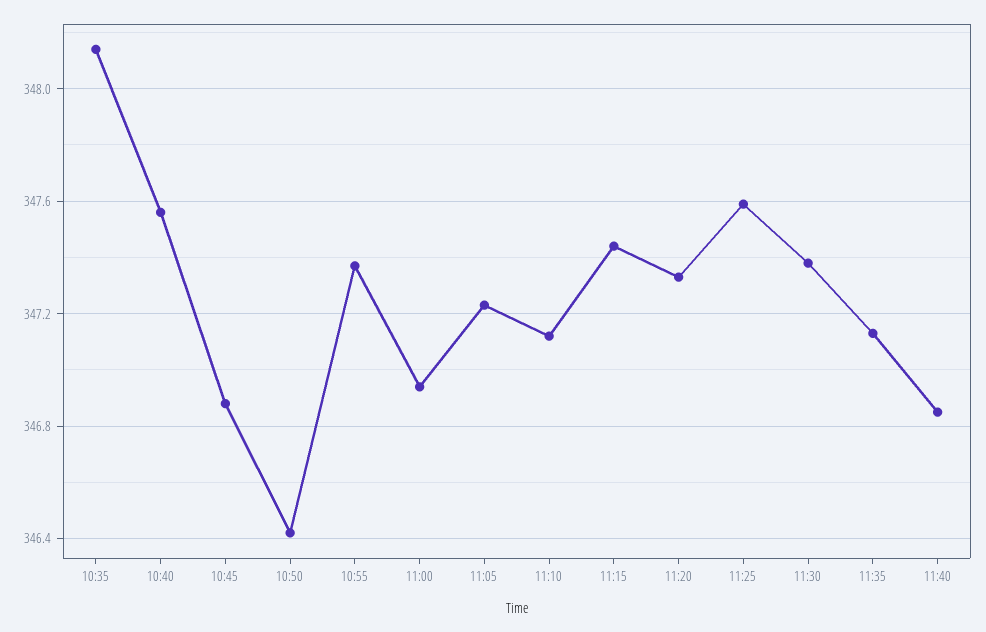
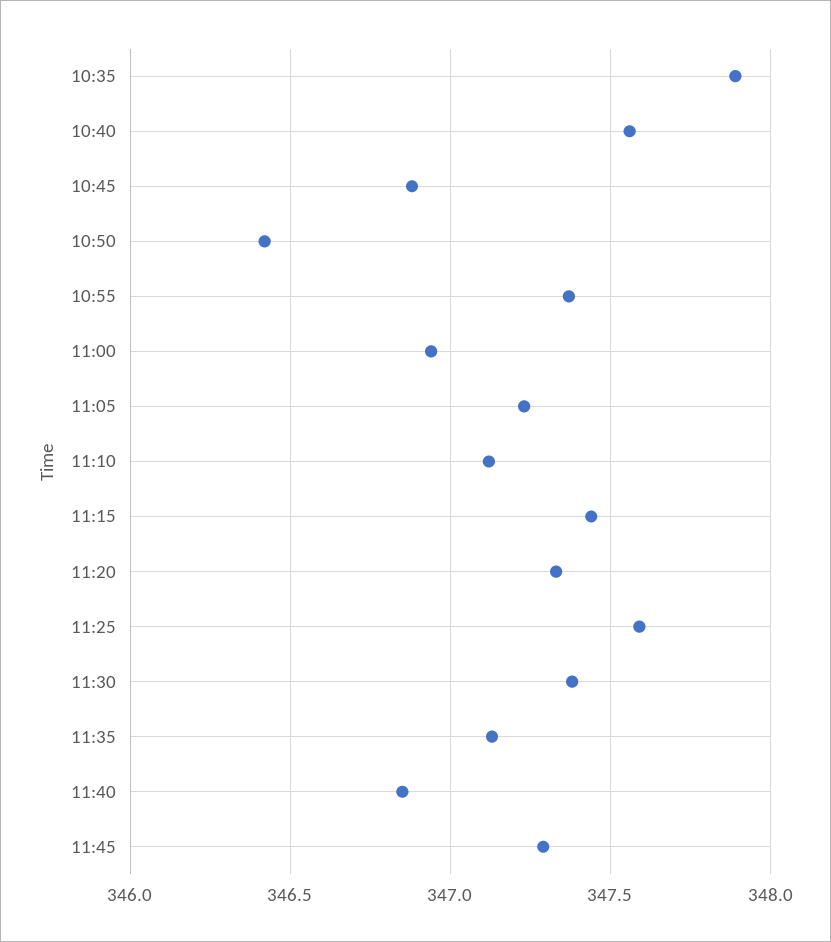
10:35: 348.15 -> 347.9
11:45: none -> 347.3

